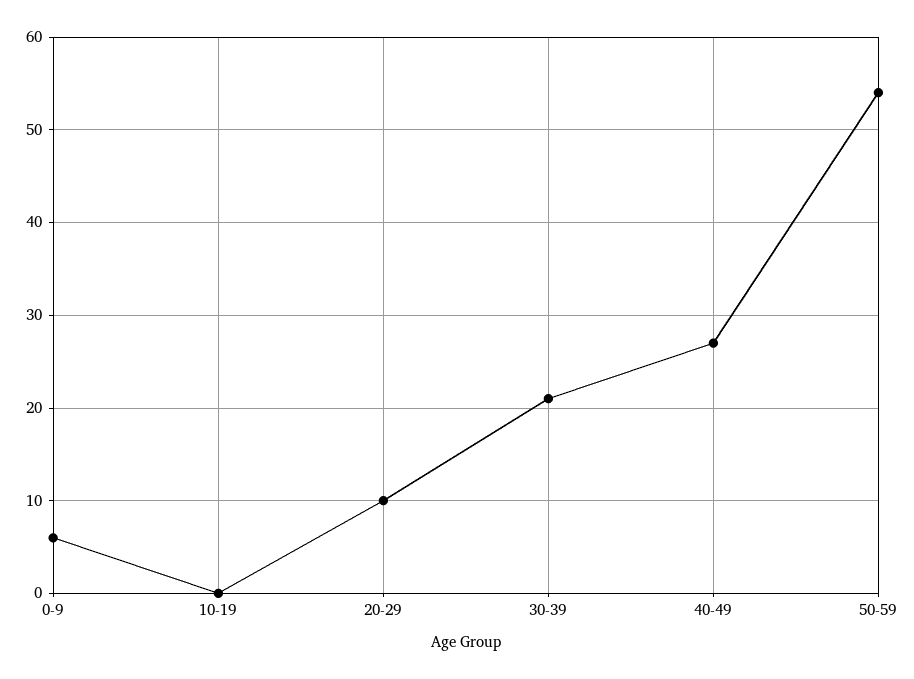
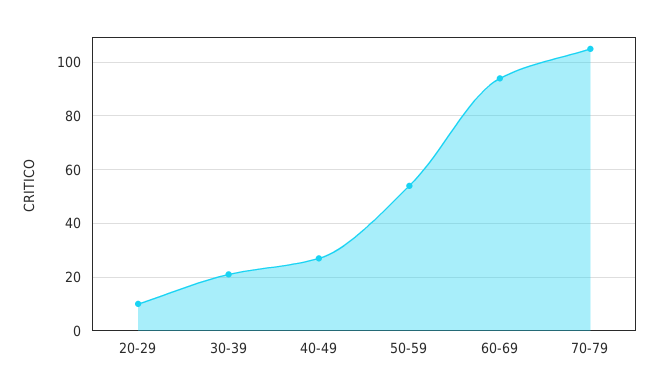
0-9: 6 -> none
10-19: 0 -> none
60-69: none -> 95
70-79: none -> 105

